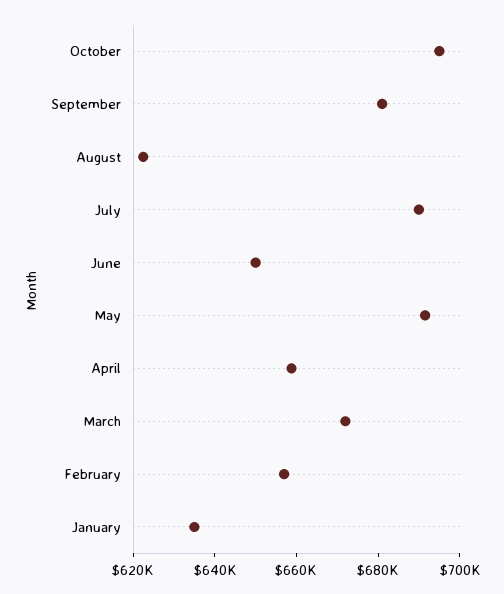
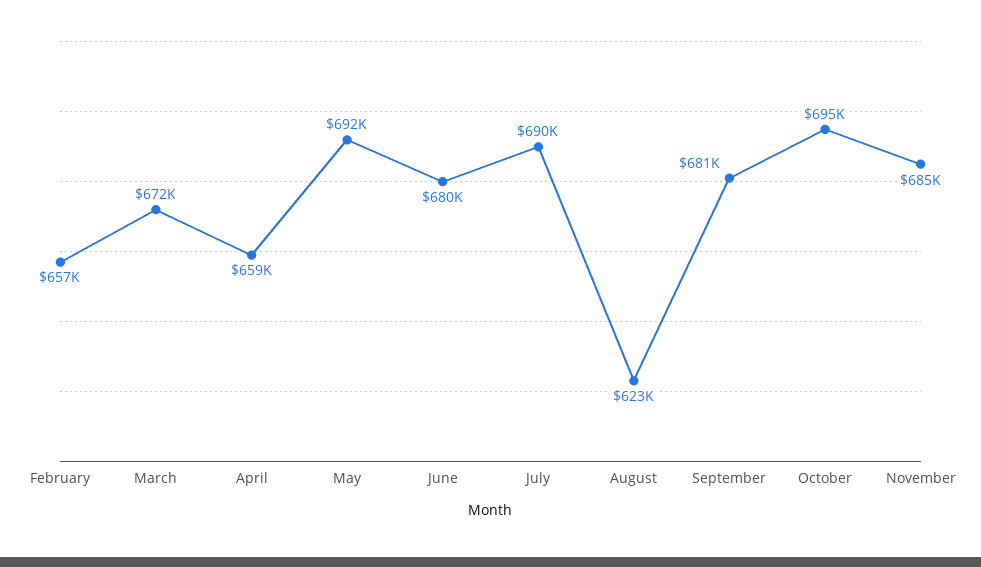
June: 650000 -> 680000
January: 635000 -> none
November: none -> 685000

